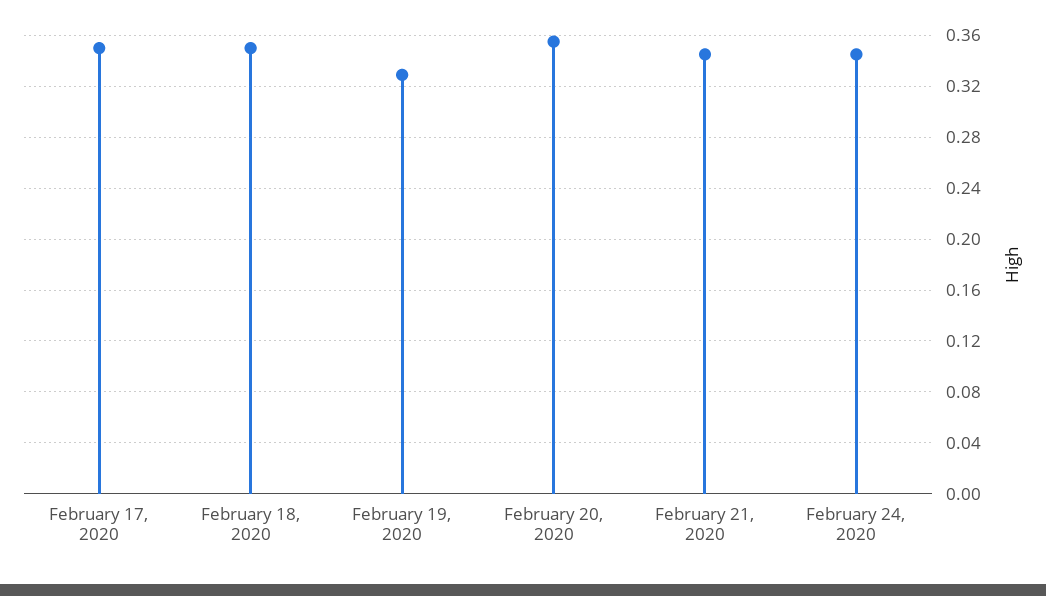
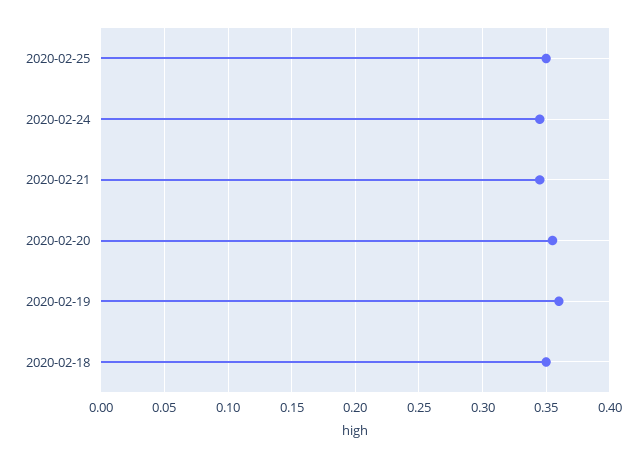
February 17, 2020: 0.35 -> none
February 19, 2020: 0.33 -> 0.36
2020-02-25: none -> 0.35

